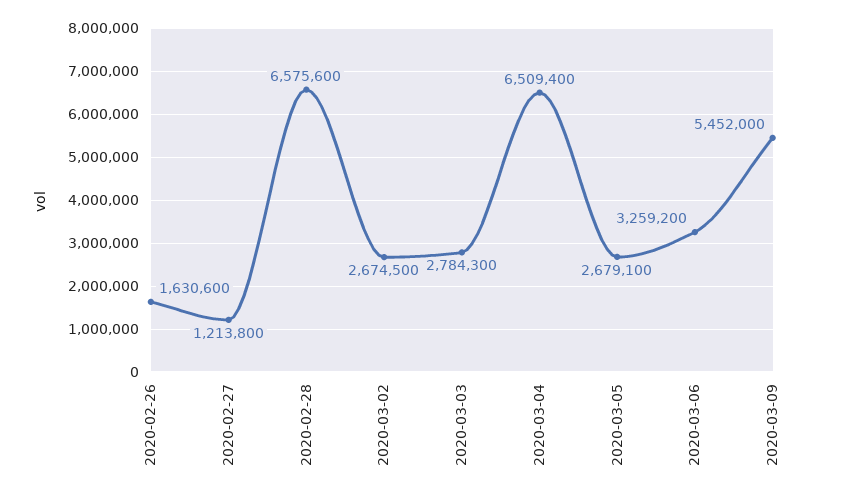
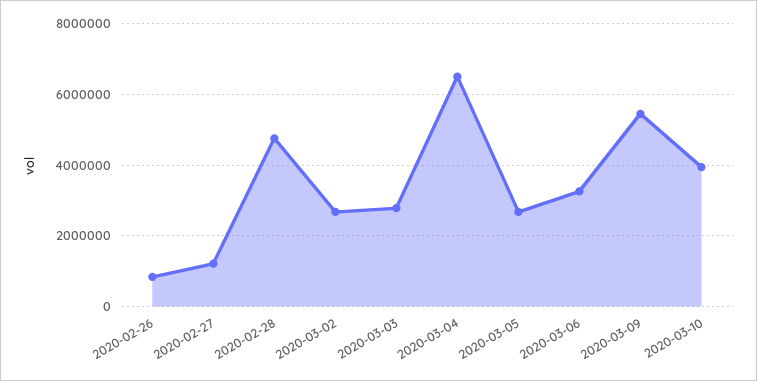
2020-02-26: 1630600 -> 800000
2020-02-28: 6575600 -> 4800000
2020-03-10: none -> 4000000

